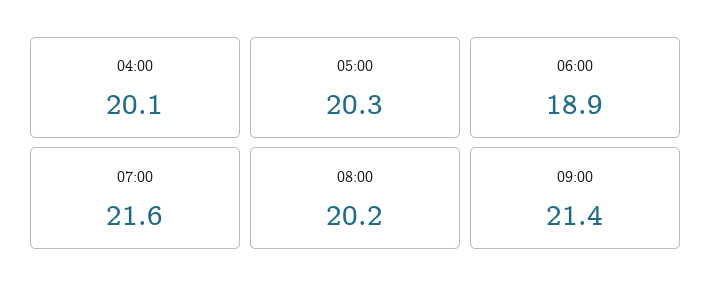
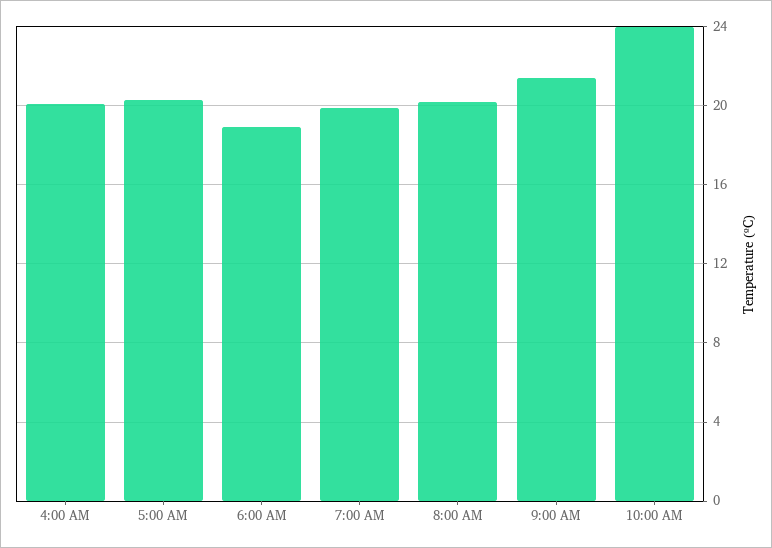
07:00: 21.6 -> 20
10:00 AM: none -> 24

